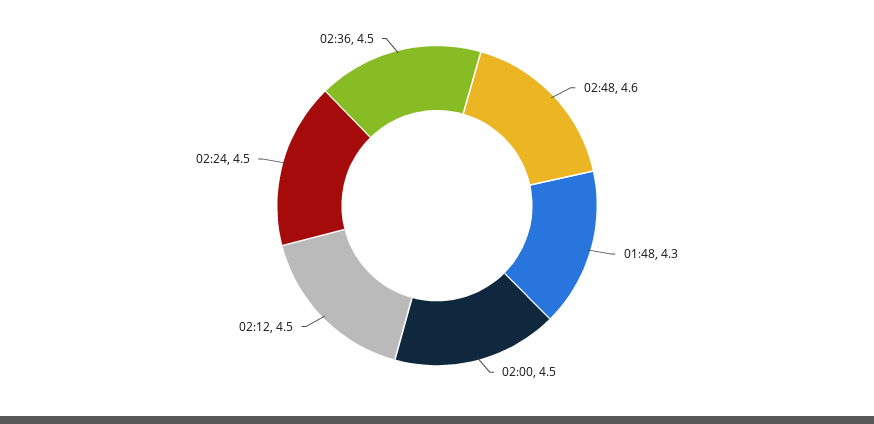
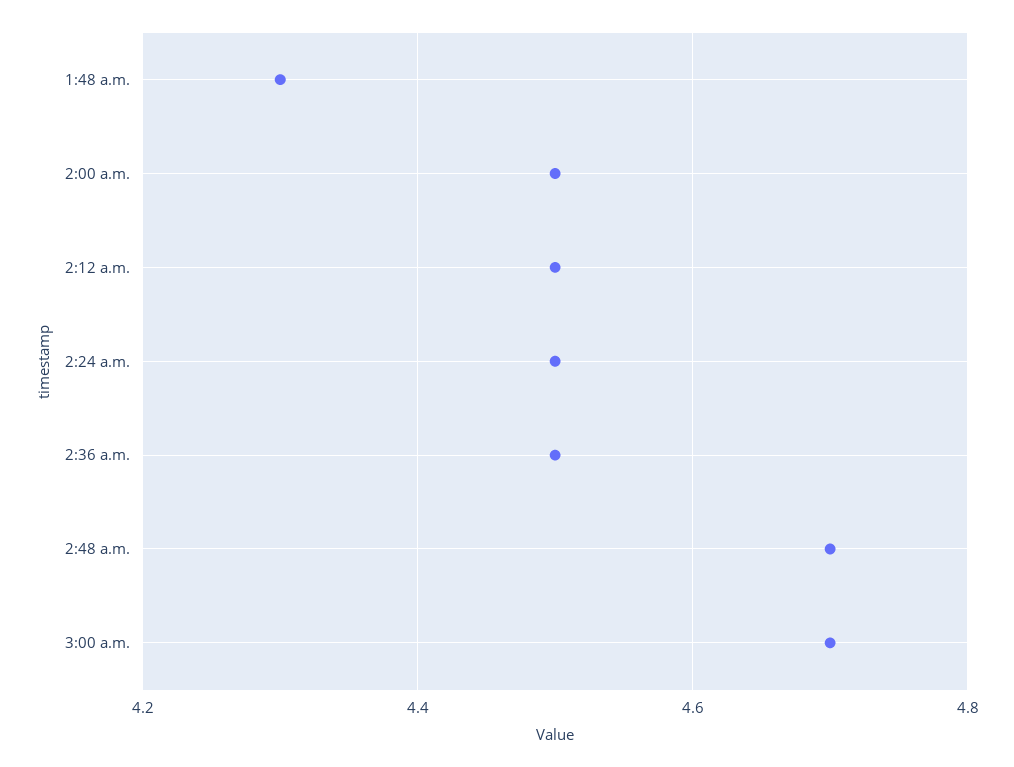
02:48: 4.6 -> 4.7
3:00 a.m.: none -> 4.7

